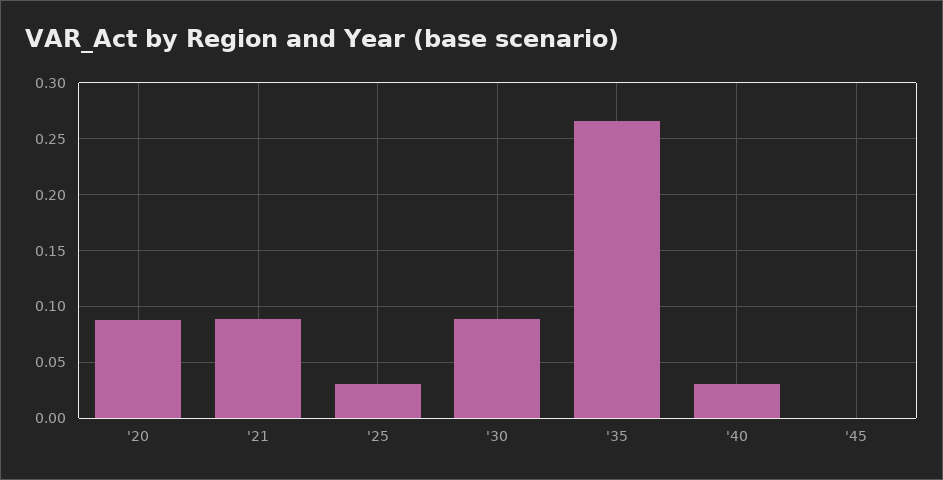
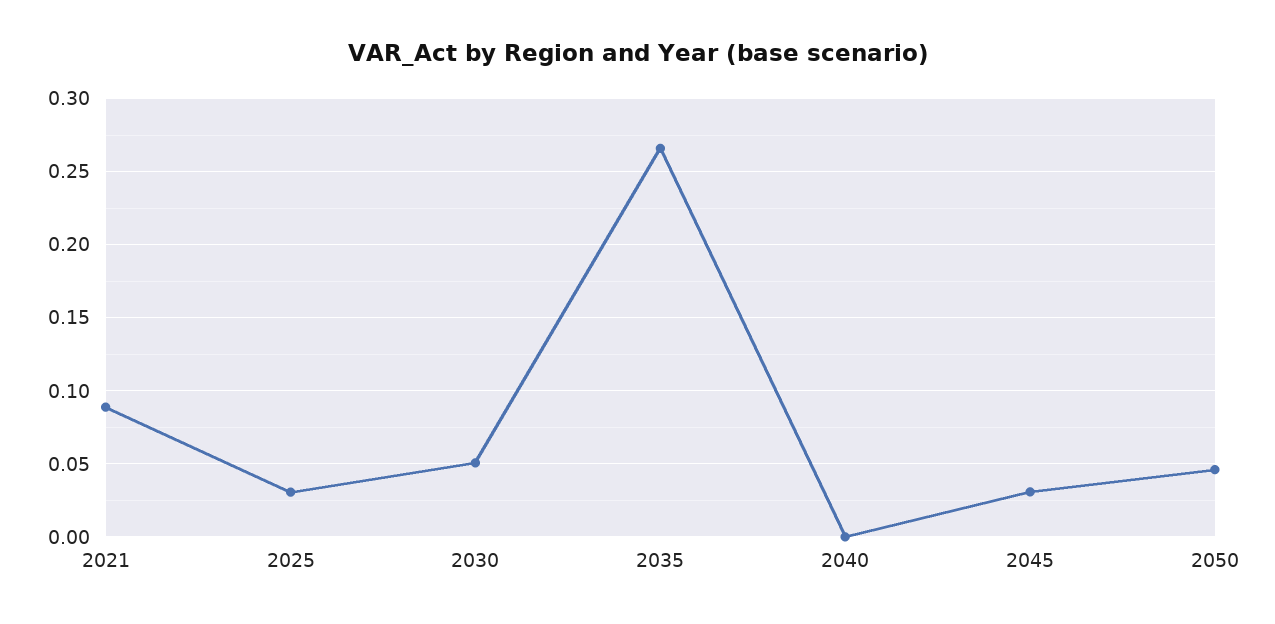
'20: 0.09 -> none
'30: 0.09 -> 0.05
'40: 0.03 -> 0
'45: 0 -> 0.03
2050: none -> 0.045

